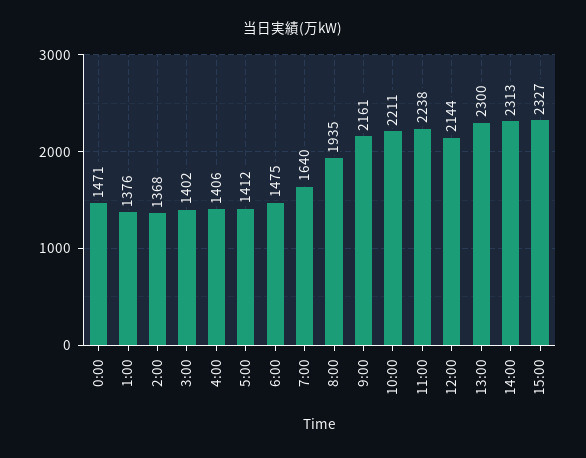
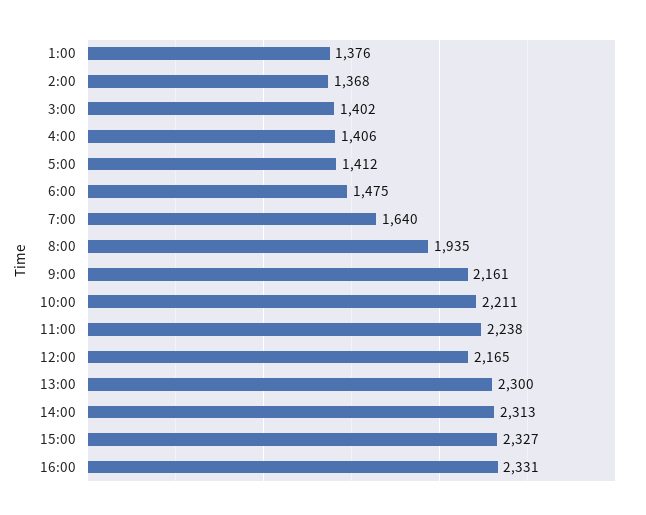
0:00: 1471 -> none
12:00: 2144 -> 2165
16:00: none -> 2331

